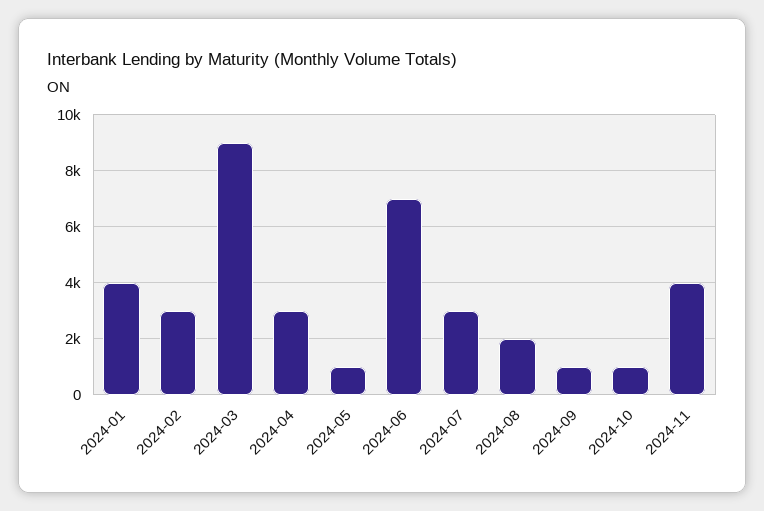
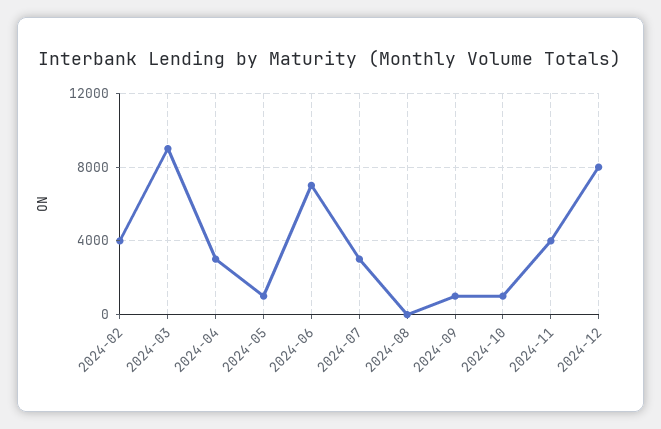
2024-01: 4000 -> none
2024-02: 3000 -> 4000
2024-08: 2000 -> 0
2024-12: none -> 8000

